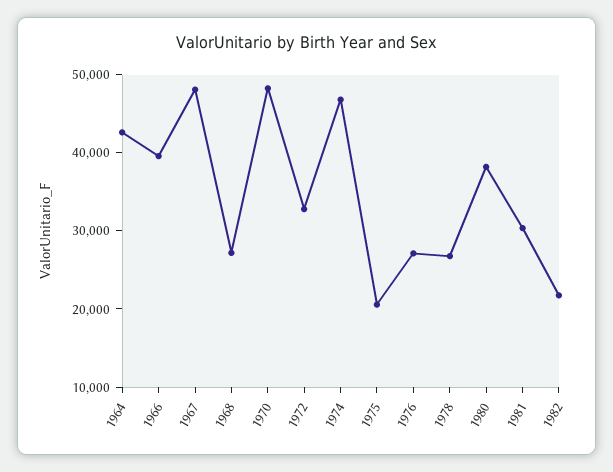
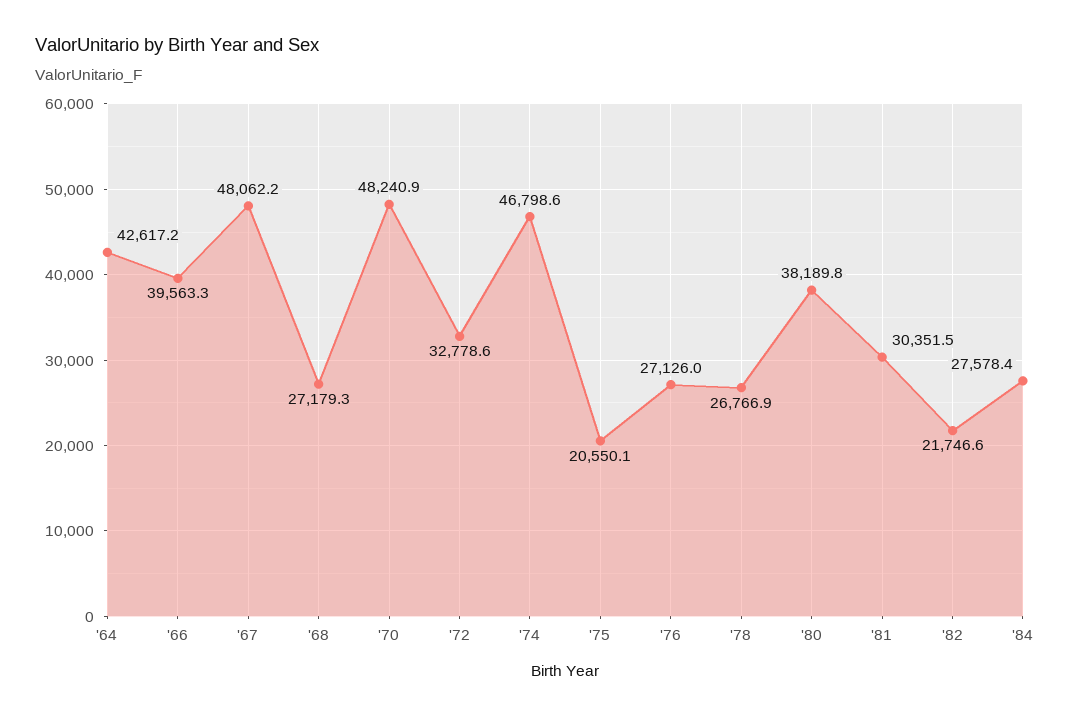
'84: none -> 27578.4

